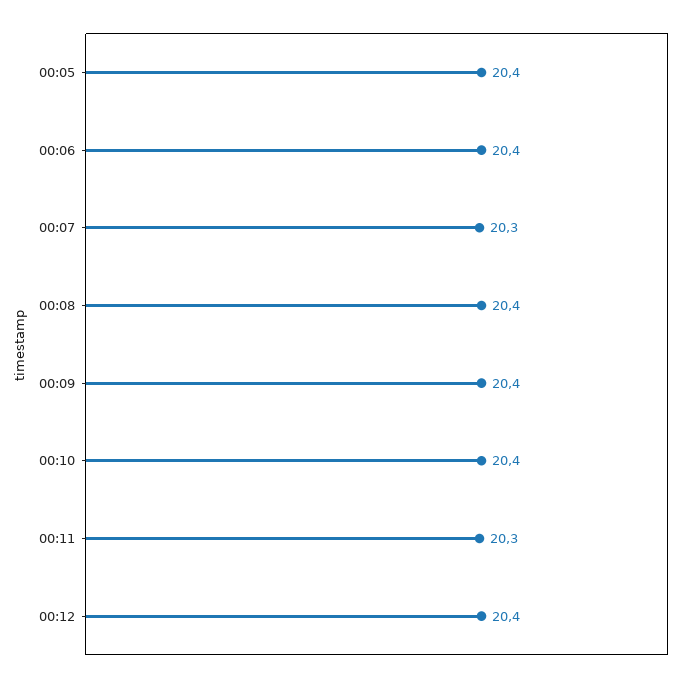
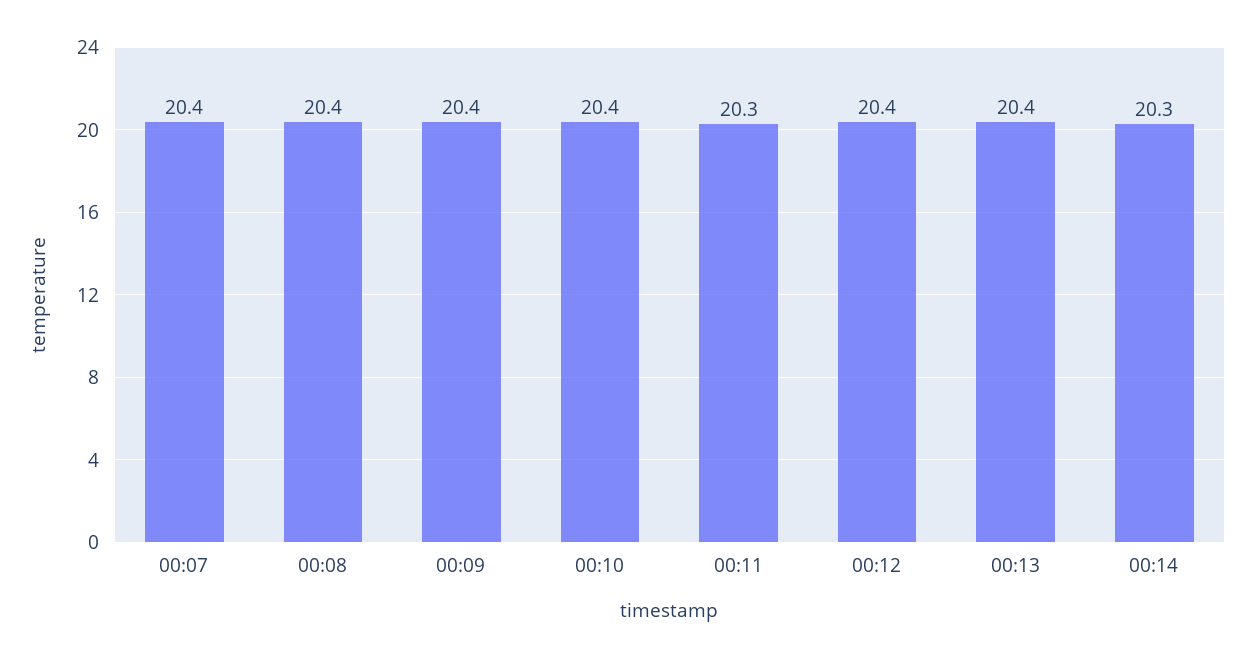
00:05: 20.4 -> none
00:06: 20.4 -> none
00:07: 20.3 -> 20.4
00:13: none -> 20.4
00:14: none -> 20.3

